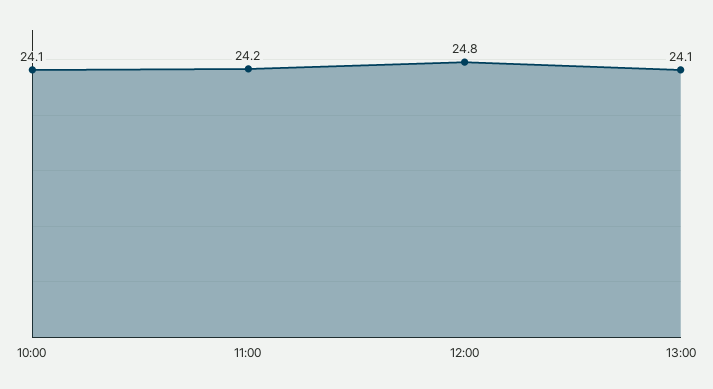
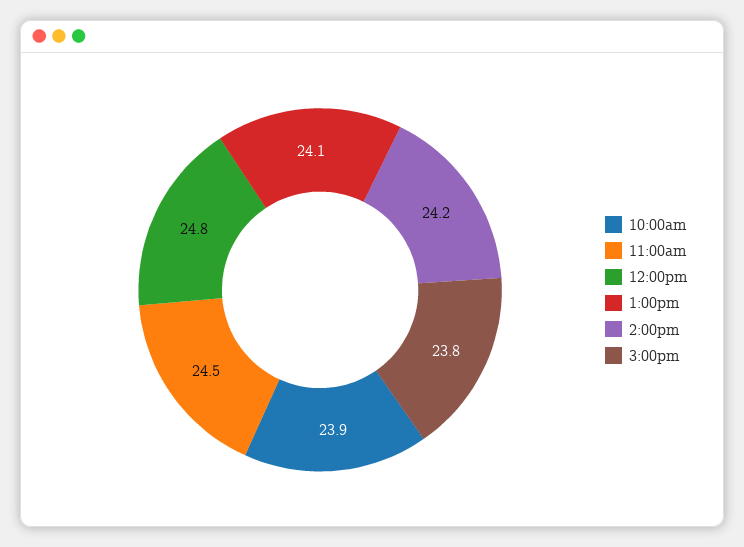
10:00: 24.1 -> 23.9
11:00: 24.2 -> 24.5
2:00pm: none -> 24.2
3:00pm: none -> 23.8

